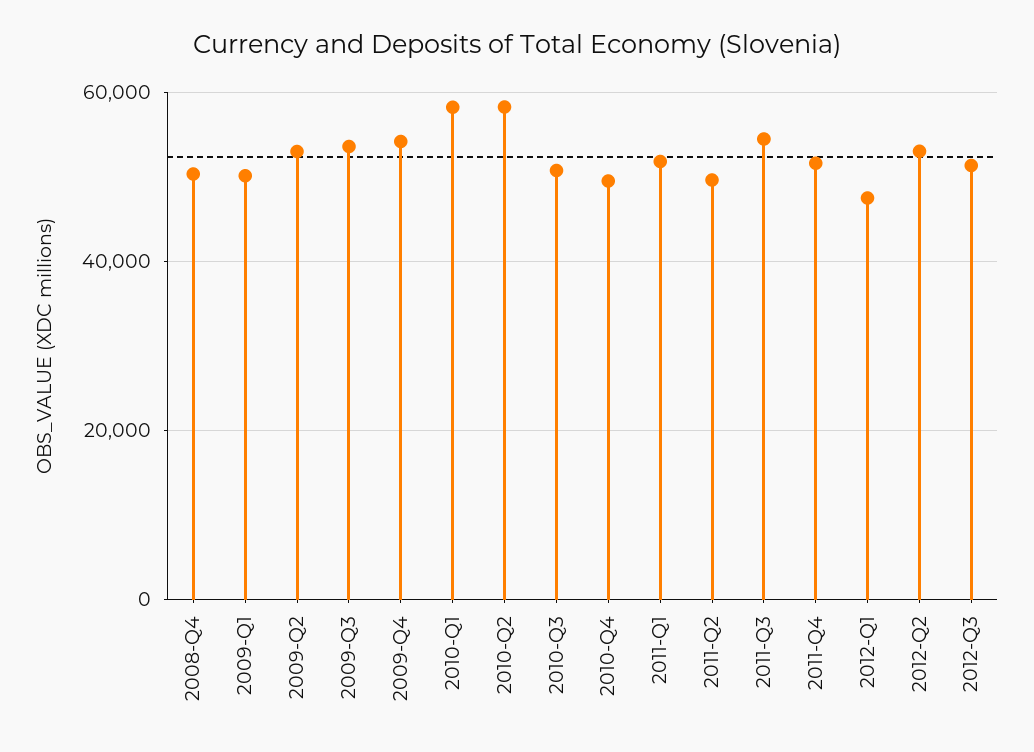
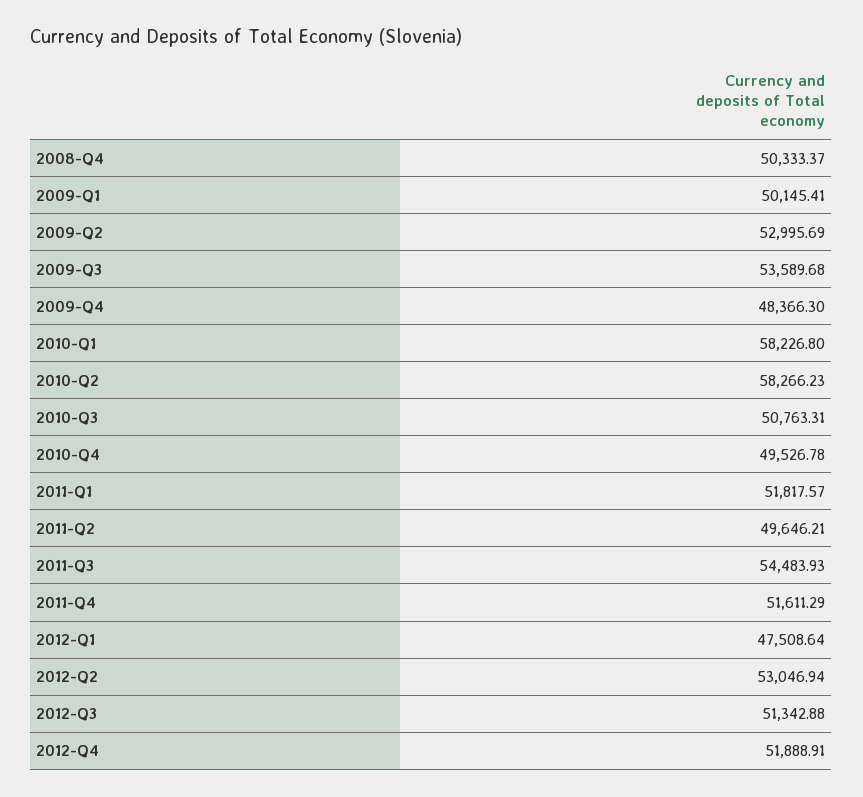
2009-Q4: 54000 -> 48366.3
2012-Q4: none -> 51888.91

